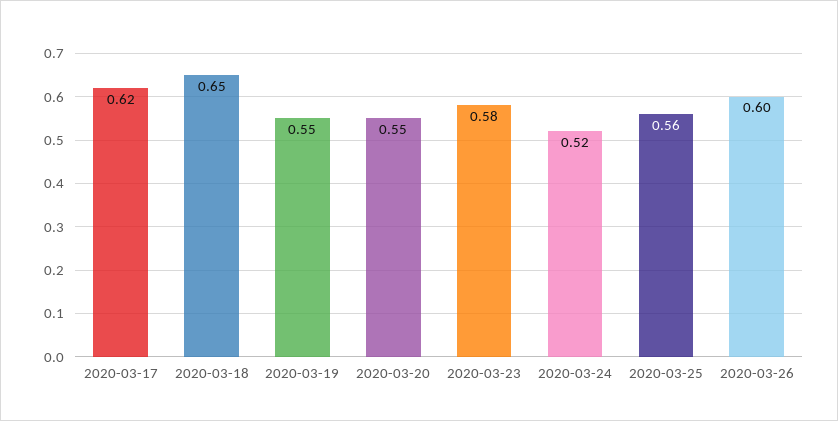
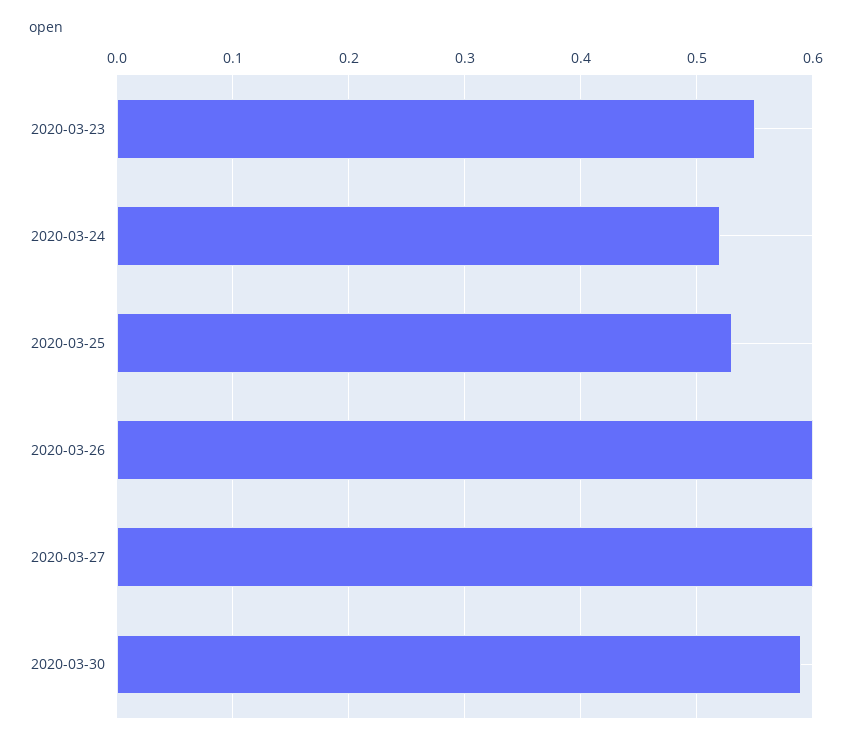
2020-03-17: 0.62 -> none
2020-03-18: 0.65 -> none
2020-03-19: 0.55 -> none
2020-03-20: 0.55 -> none
2020-03-23: 0.58 -> 0.55
2020-03-25: 0.56 -> 0.53
2020-03-27: none -> 0.6
2020-03-30: none -> 0.59

